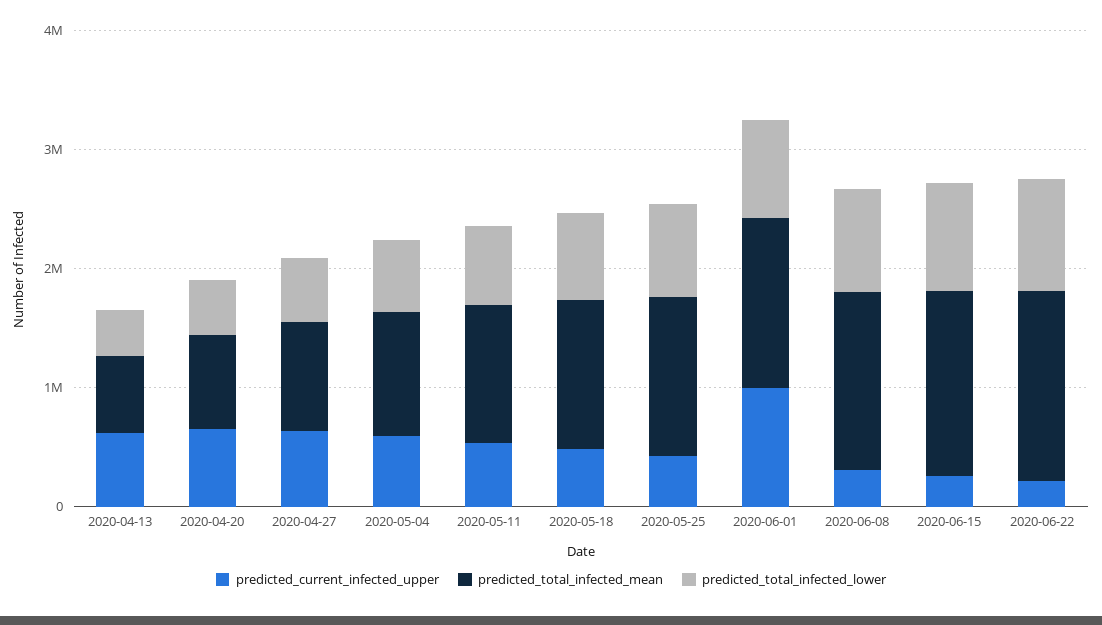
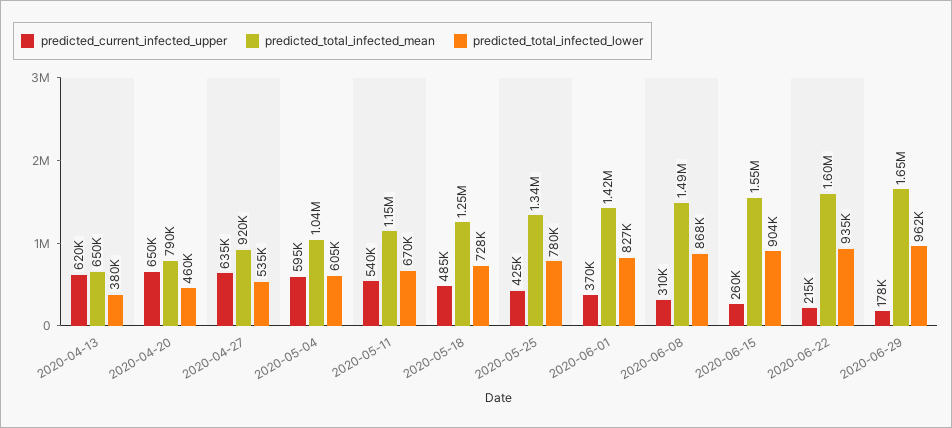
predicted_current_infected_upper, 2020-06-01: 1000000 -> 370000
predicted_current_infected_upper, 2020-06-29: none -> 178000
predicted_total_infected_mean, 2020-06-29: none -> 1650000
predicted_total_infected_lower, 2020-06-29: none -> 962000

